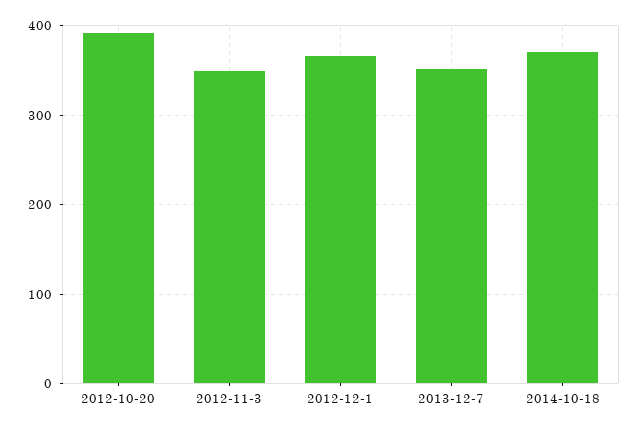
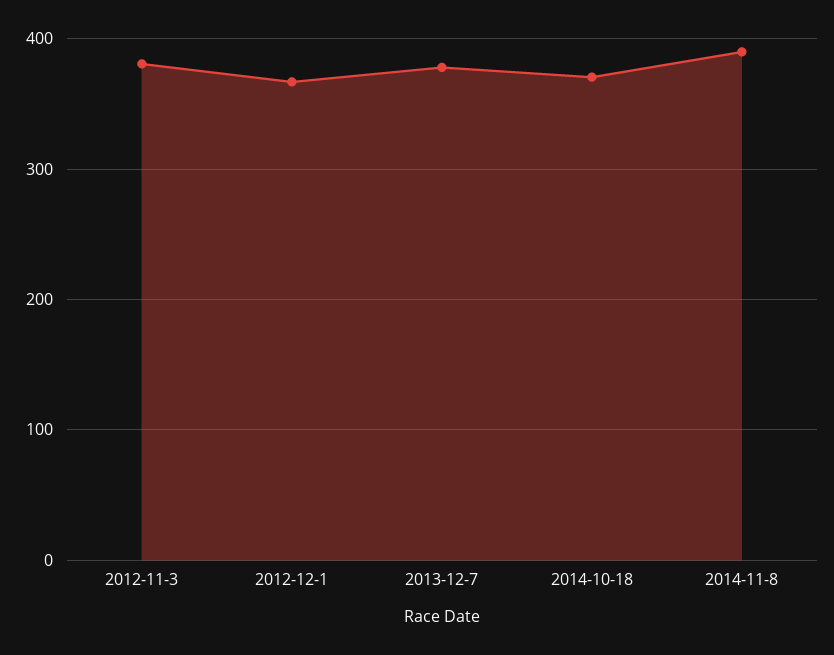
2012-10-20: 390 -> none
2012-11-3: 350 -> 380
2013-12-7: 350 -> 380
2014-11-8: none -> 390

